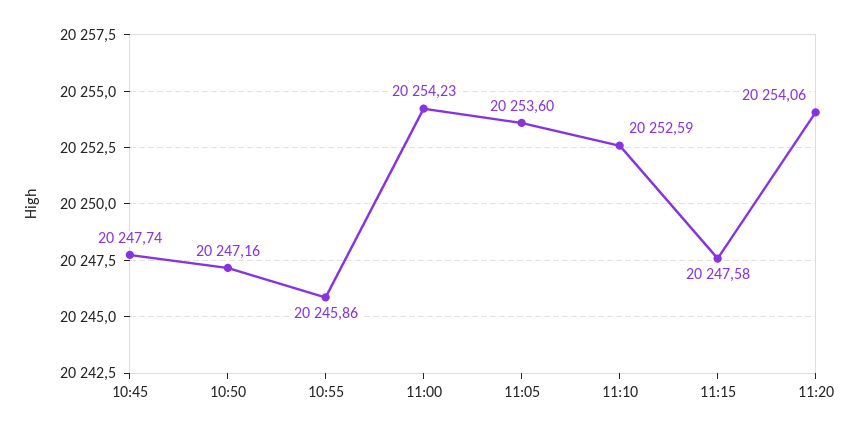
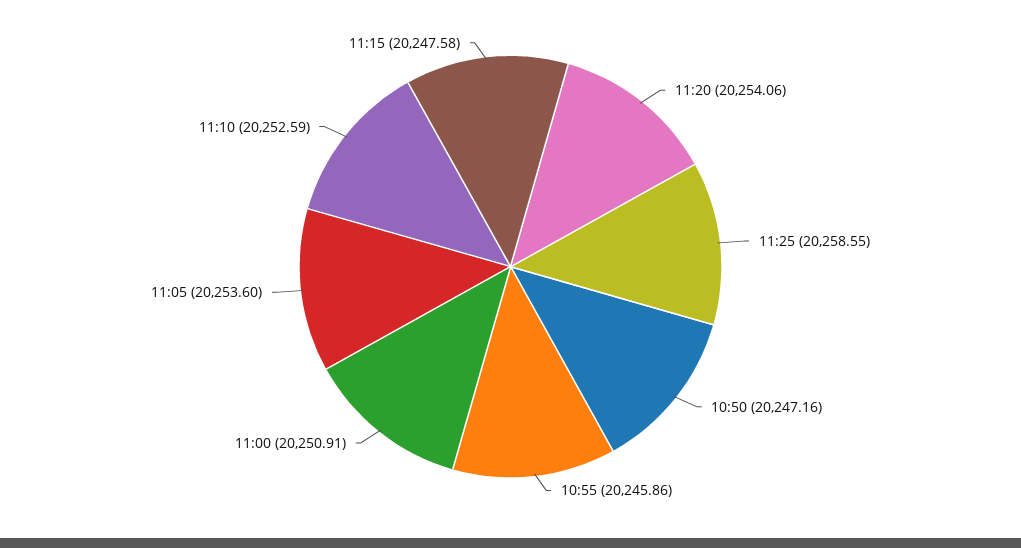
10:45: 20247.74 -> none
11:00: 20254.23 -> 20250.91
11:25: none -> 20258.55

